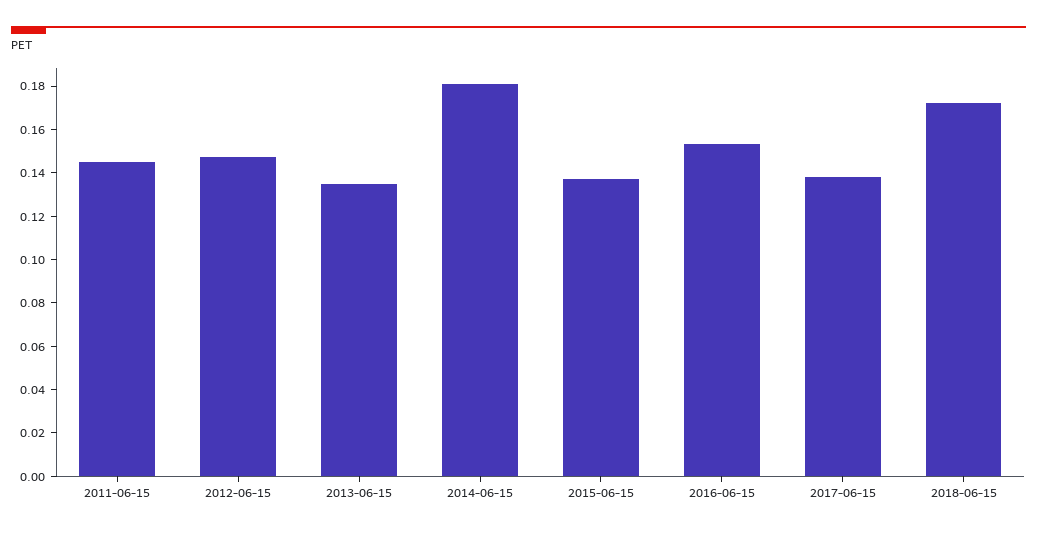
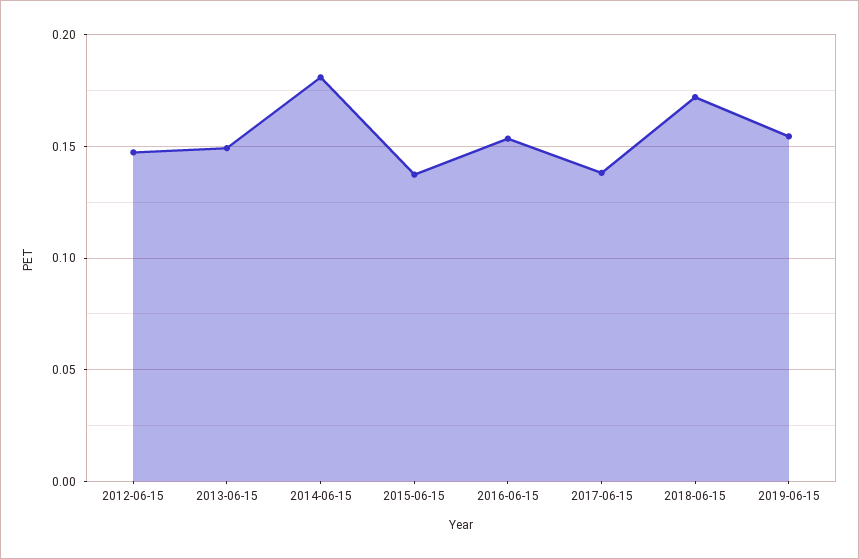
2011-06-15: 0.145 -> none
2013-06-15: 0.135 -> 0.15
2019-06-15: none -> 0.155

